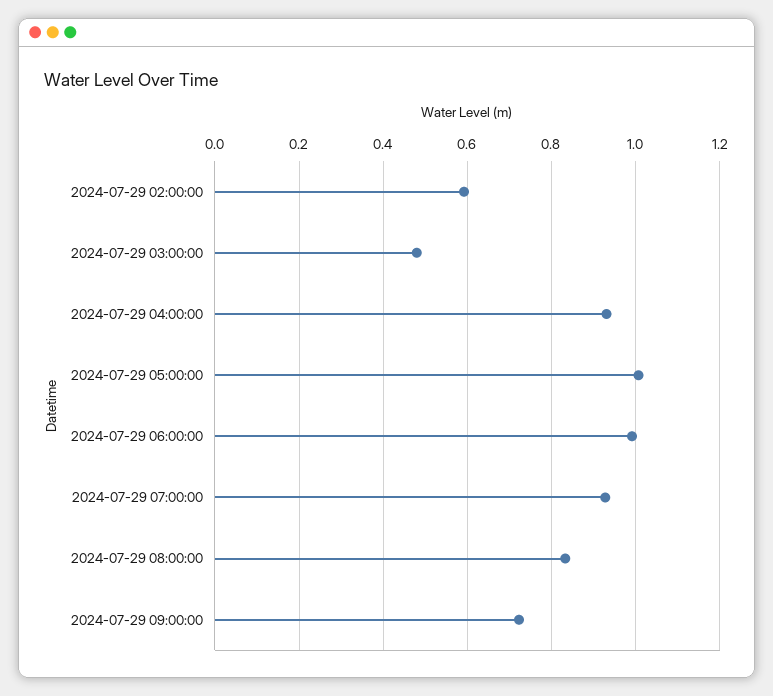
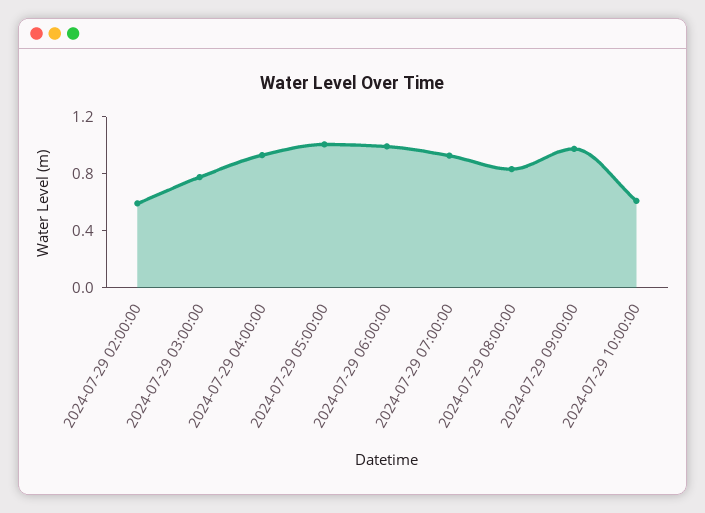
2024-07-29 03:00:00: 0.48 -> 0.8
2024-07-29 09:00:00: 0.72 -> 1
2024-07-29 10:00:00: none -> 0.6

